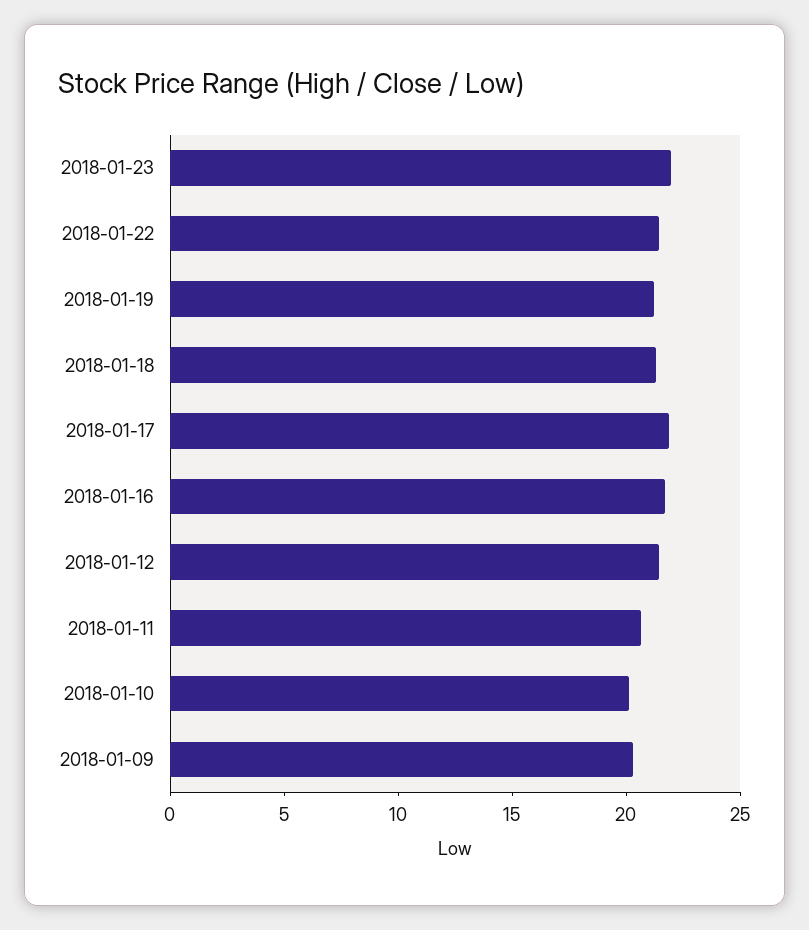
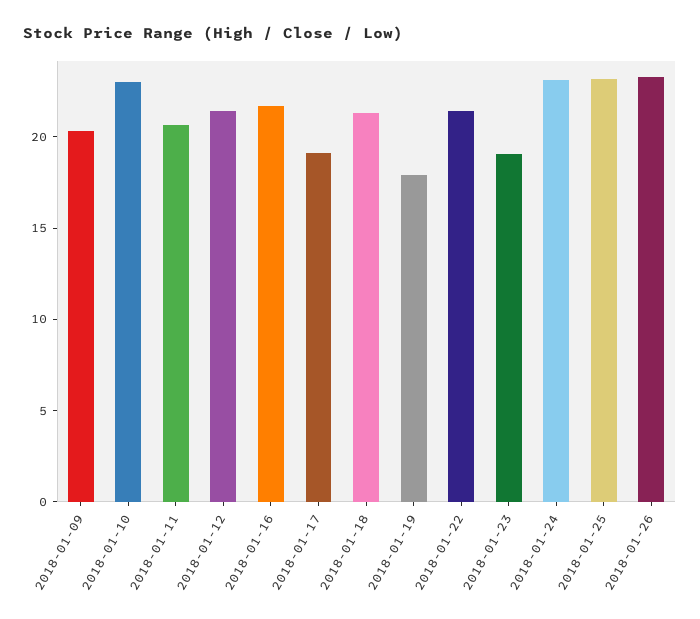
2018-01-23: 22 -> 19
2018-01-19: 21 -> 18
2018-01-17: 22 -> 19
2018-01-10: 20 -> 23
2018-01-24: none -> 23
2018-01-25: none -> 23
2018-01-26: none -> 23

